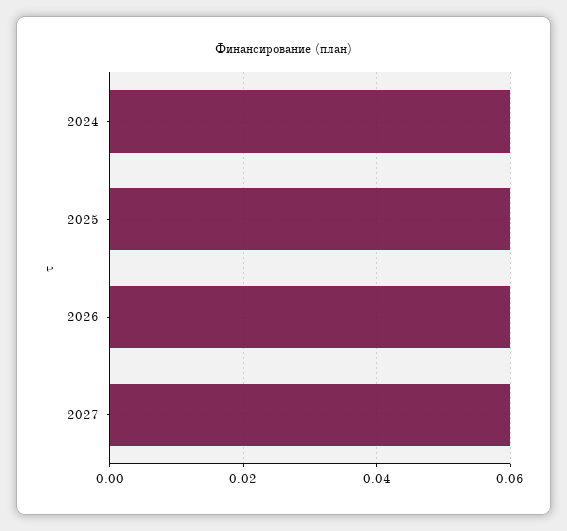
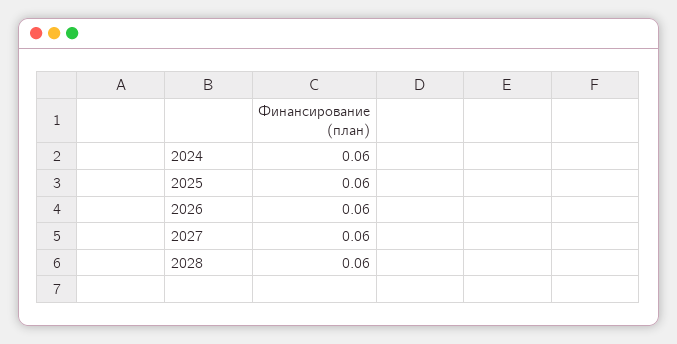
2028: none -> 0.06

